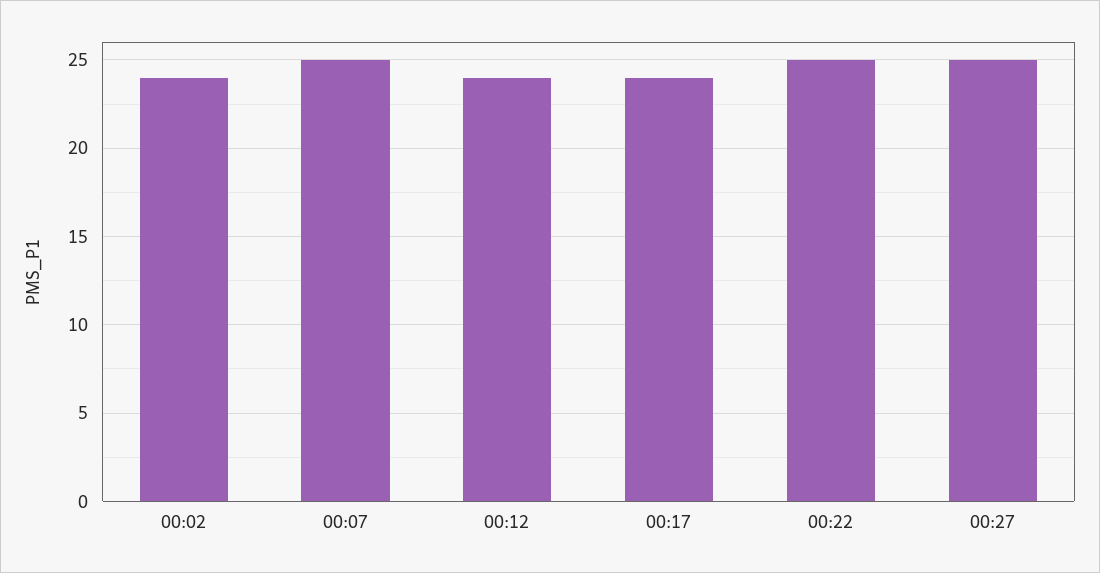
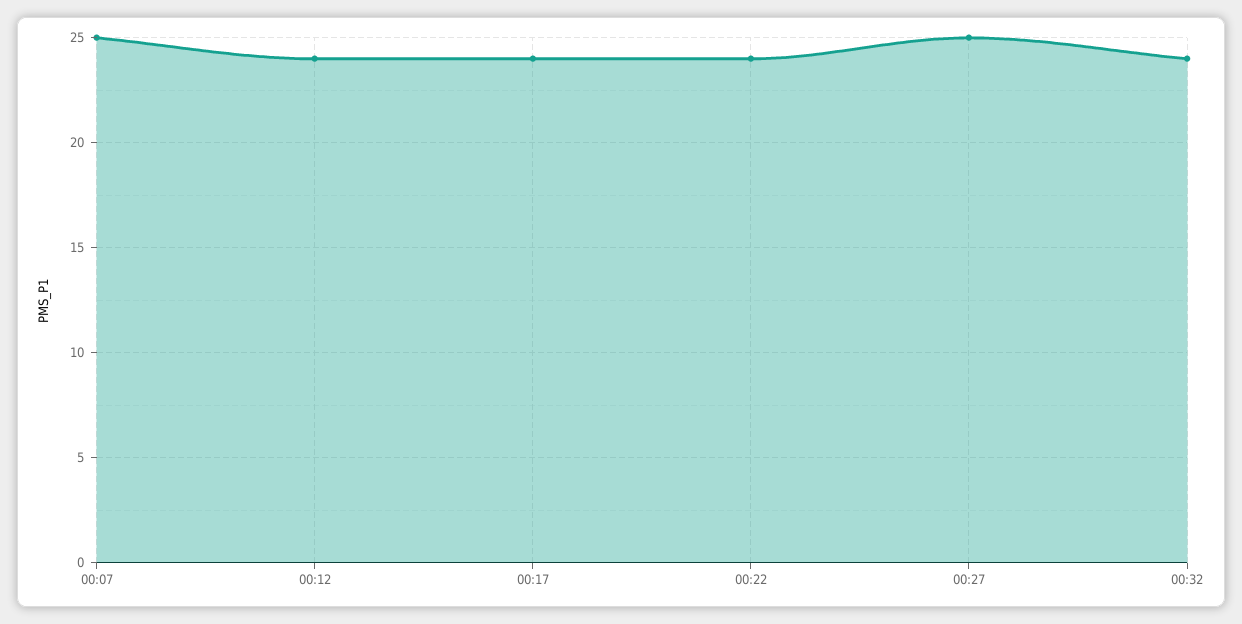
00:02: 24 -> none
00:22: 25 -> 24
00:32: none -> 24

